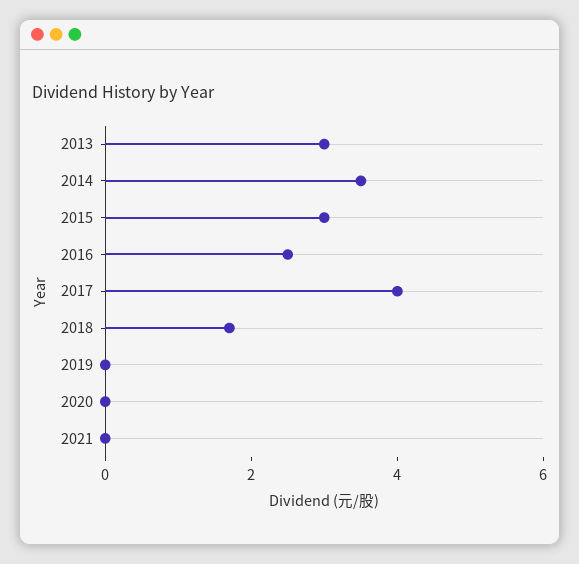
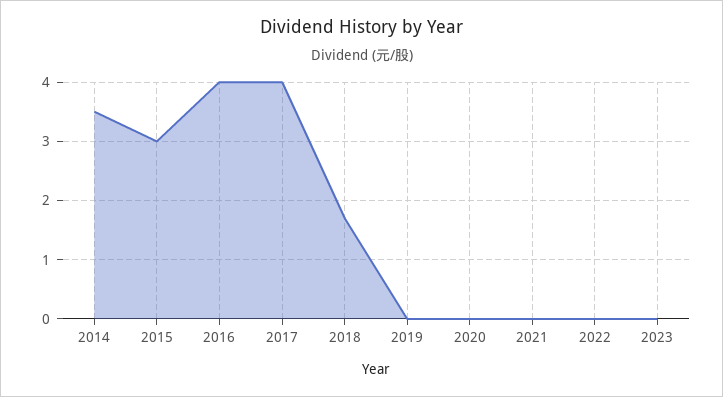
2013: 3 -> none
2016: 2.5 -> 4
2022: none -> 0
2023: none -> 0

